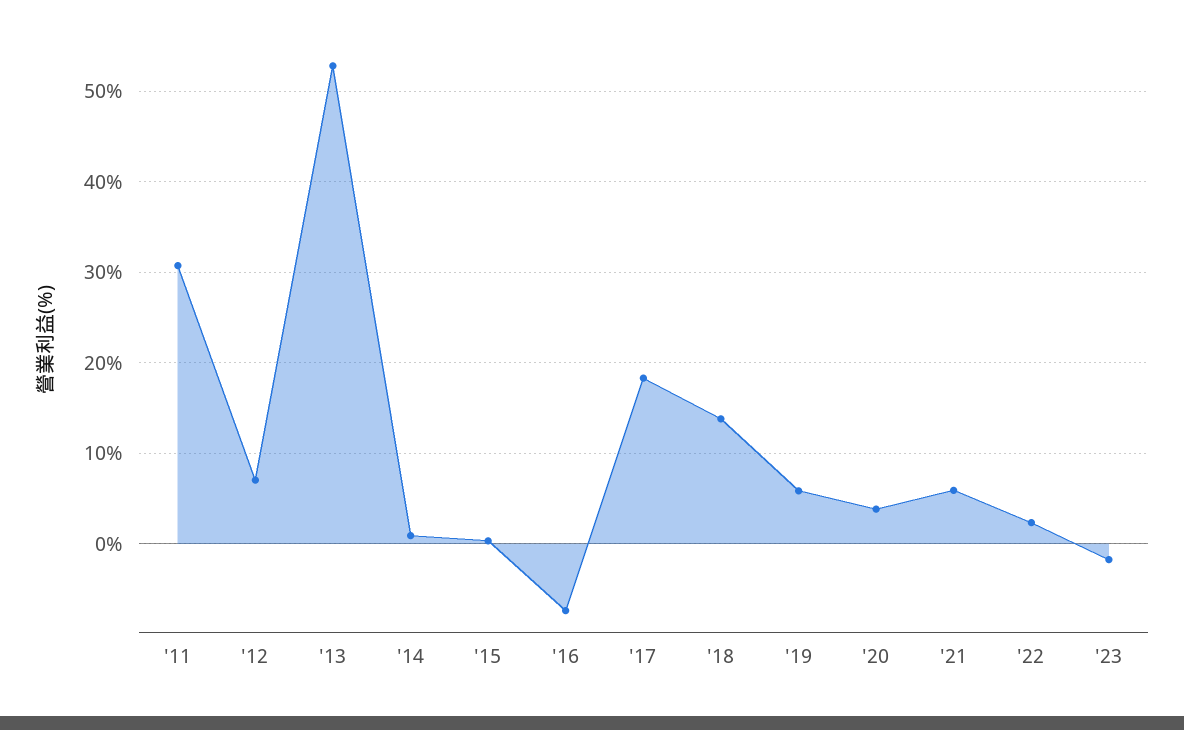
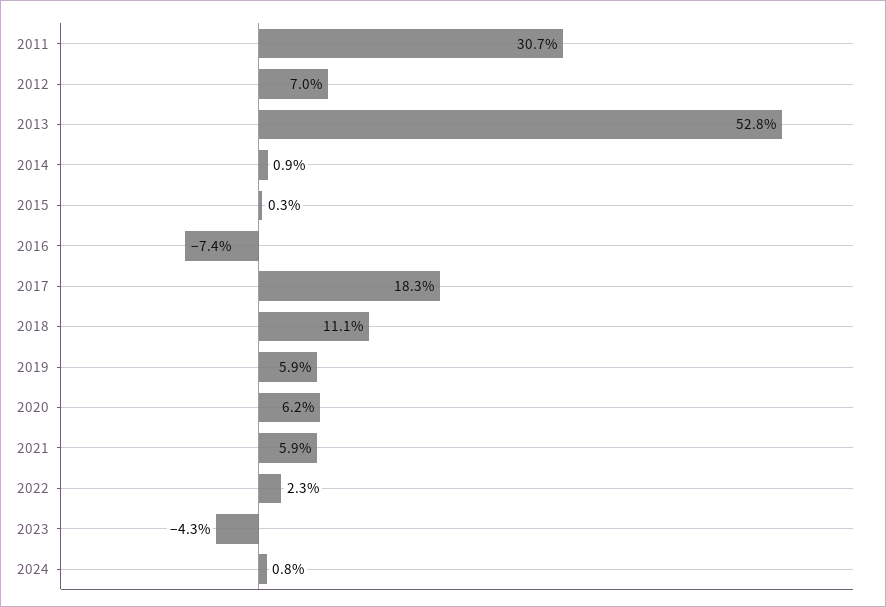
'18: 14 -> 11.1
'20: 4 -> 6.2
'23: -2 -> -4.3
2024: none -> 0.8

